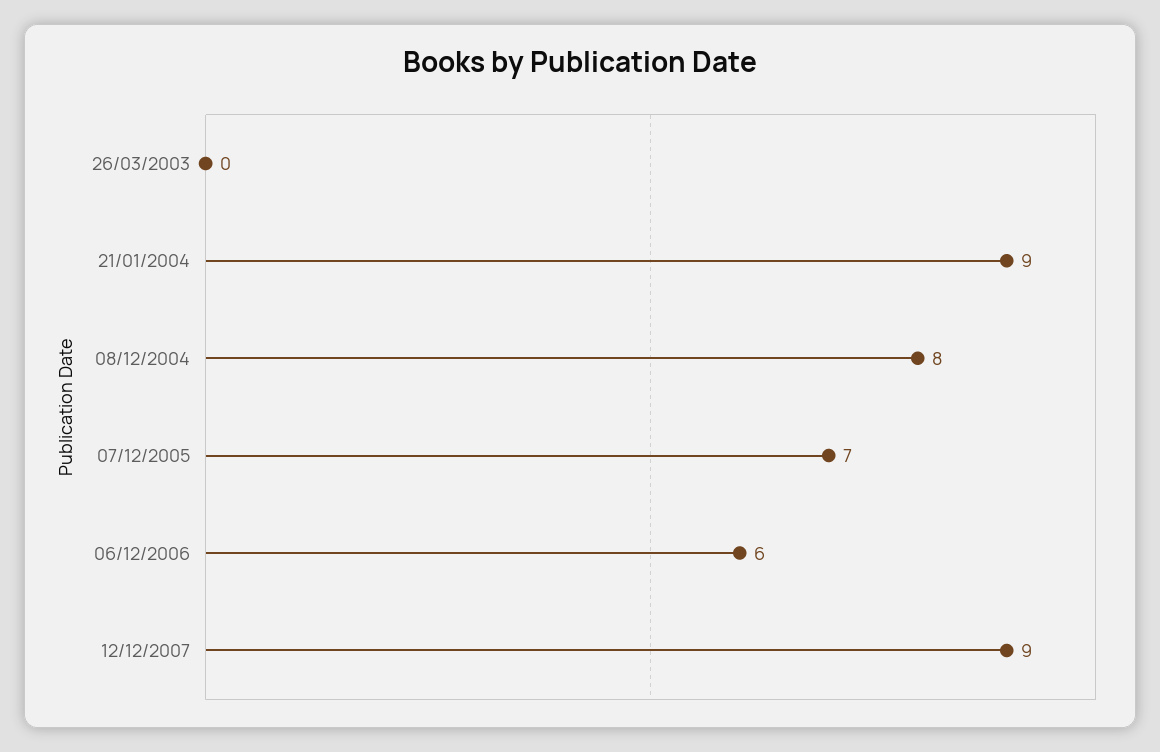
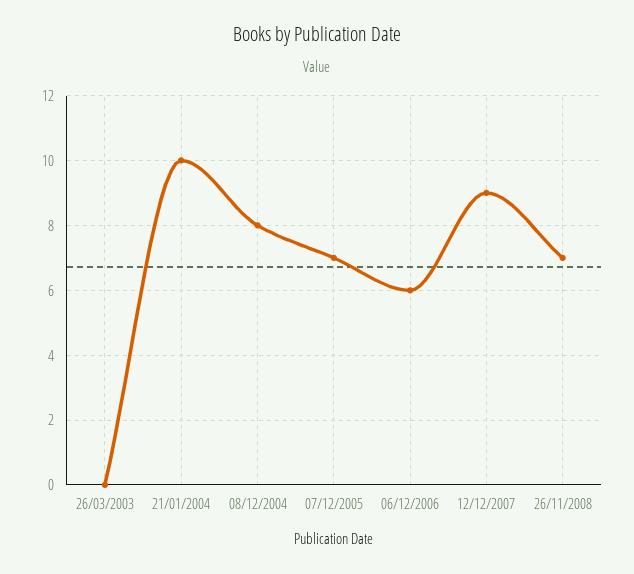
21/01/2004: 9 -> 10
26/11/2008: none -> 7

